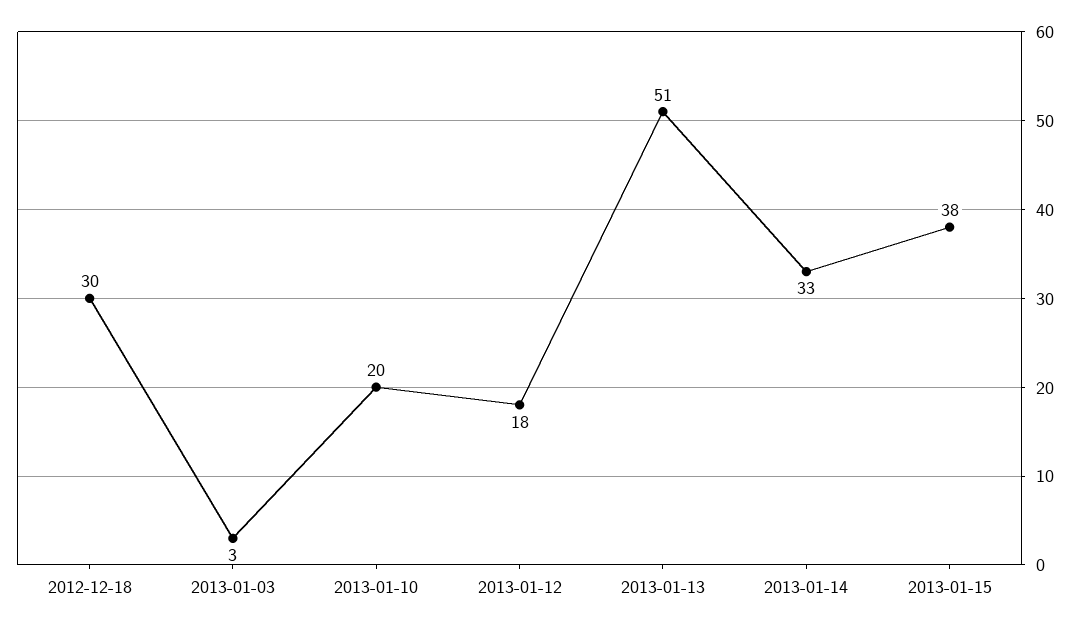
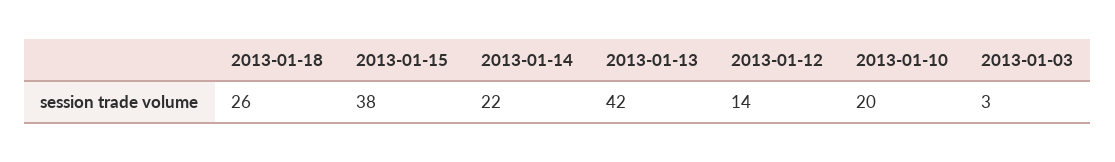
2012-12-18: 30 -> none
2013-01-12: 18 -> 14
2013-01-13: 51 -> 42
2013-01-14: 33 -> 22
2013-01-18: none -> 26

